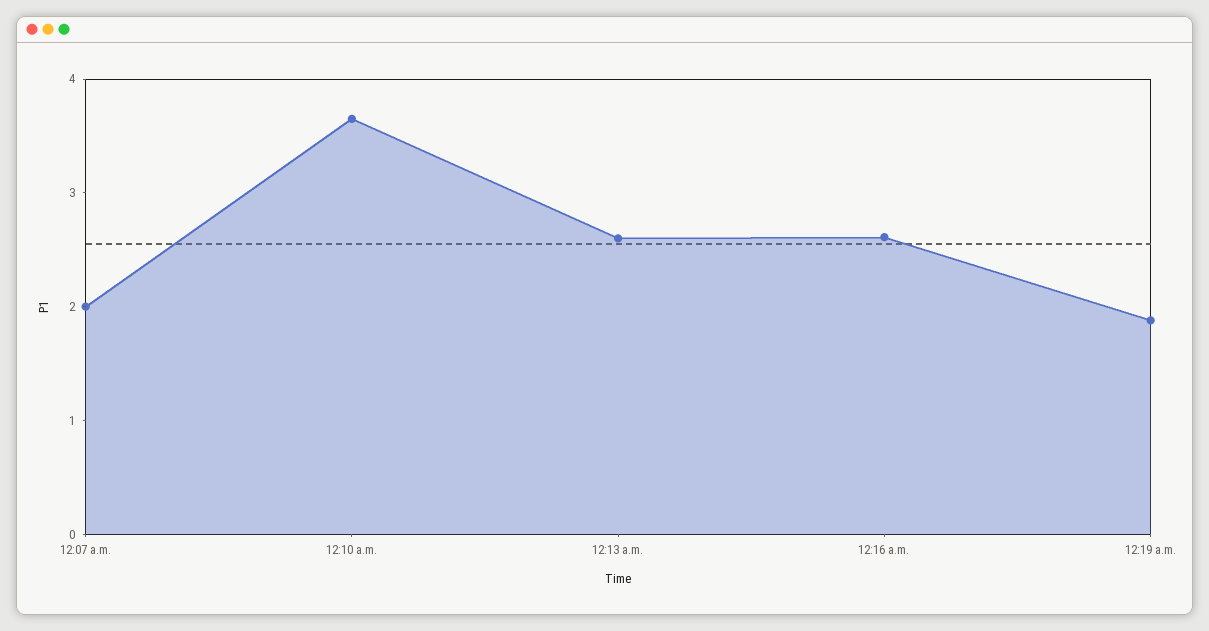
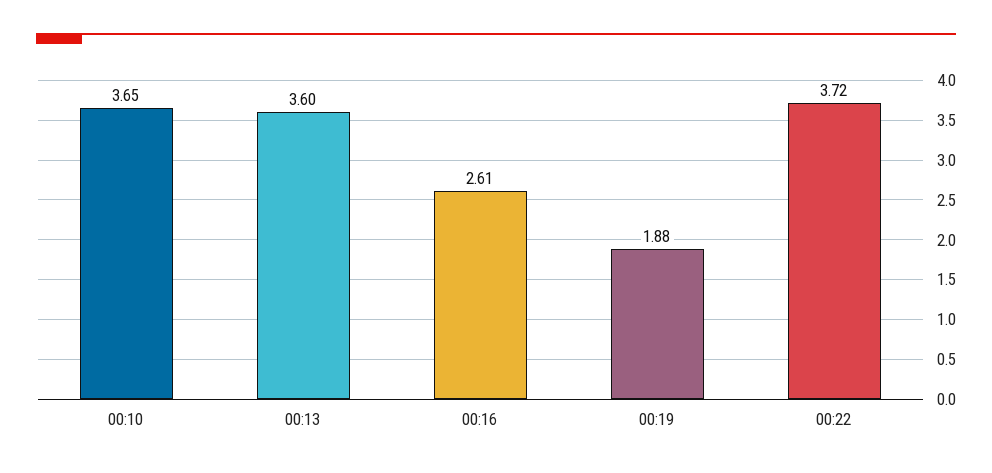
12:07 a.m.: 2 -> none
12:13 a.m.: 2.6 -> 3.6
00:22: none -> 3.72

